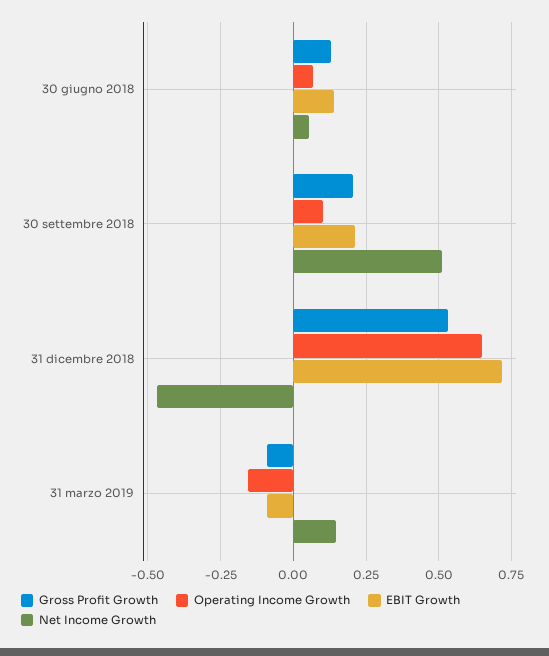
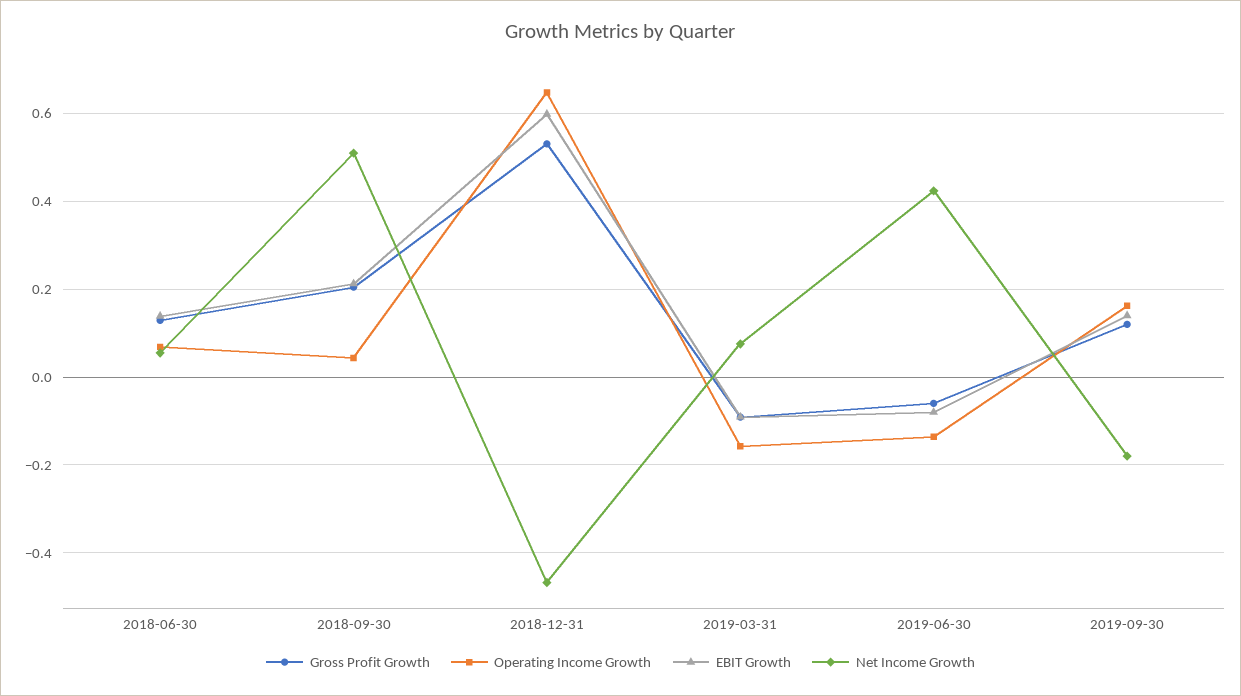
Operating Income Growth, 30 settembre 2018: 0.1 -> 0.04
EBIT Growth, 31 dicembre 2018: 0.725 -> 0.6
Net Income Growth, 31 marzo 2019: 0.15 -> 0.08
Gross Profit Growth, 2019-06-30: none -> -0.06
Operating Income Growth, 2019-06-30: none -> -0.14
EBIT Growth, 2019-06-30: none -> -0.08
Net Income Growth, 2019-06-30: none -> 0.42
Gross Profit Growth, 2019-09-30: none -> 0.12
Operating Income Growth, 2019-09-30: none -> 0.16
EBIT Growth, 2019-09-30: none -> 0.14
Net Income Growth, 2019-09-30: none -> -0.18

